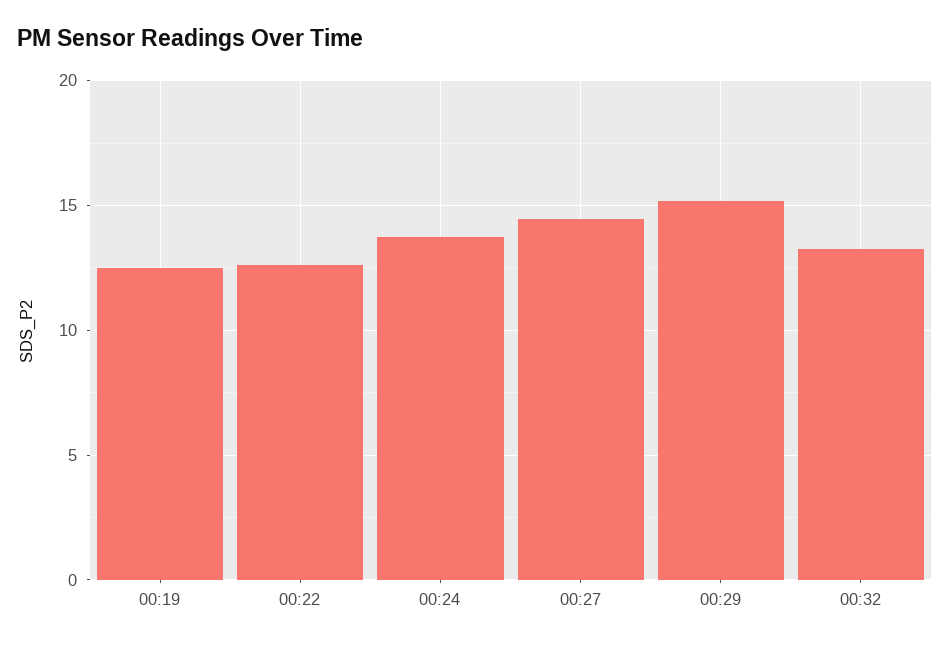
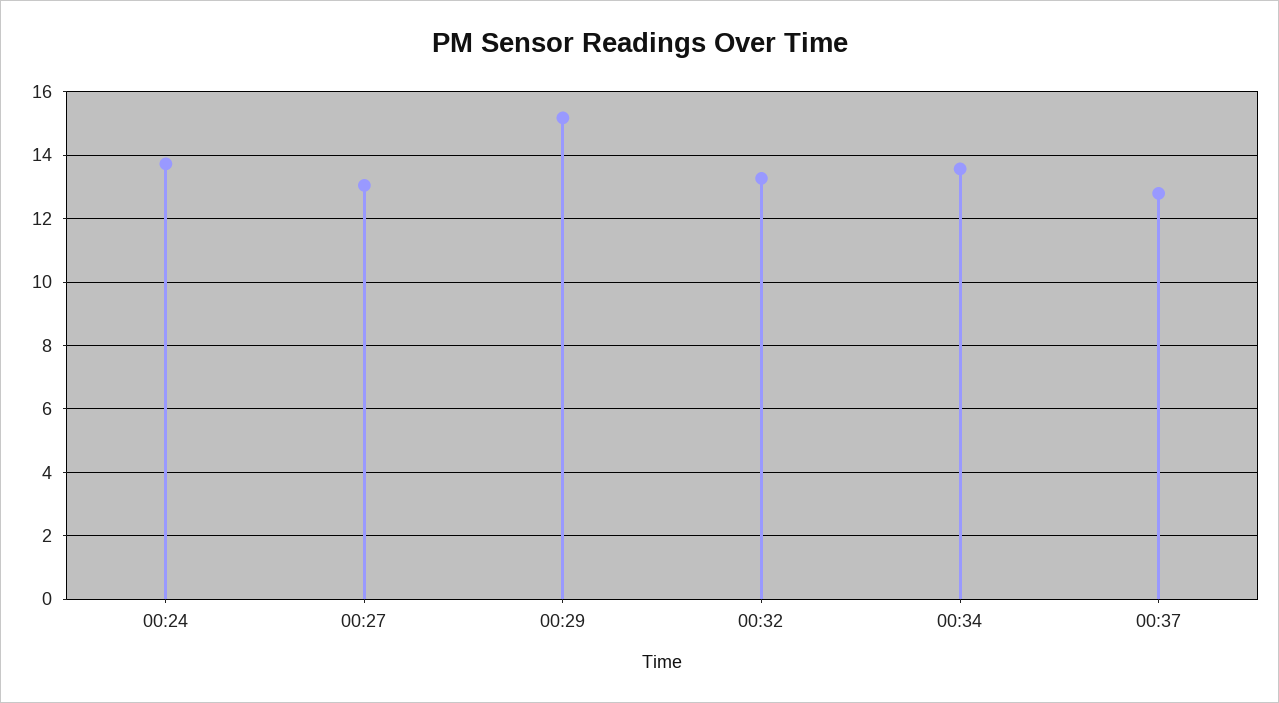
00:19: 12.5 -> none
00:22: 12.5 -> none
00:27: 14.5 -> 13
00:34: none -> 13.6
00:37: none -> 12.8

